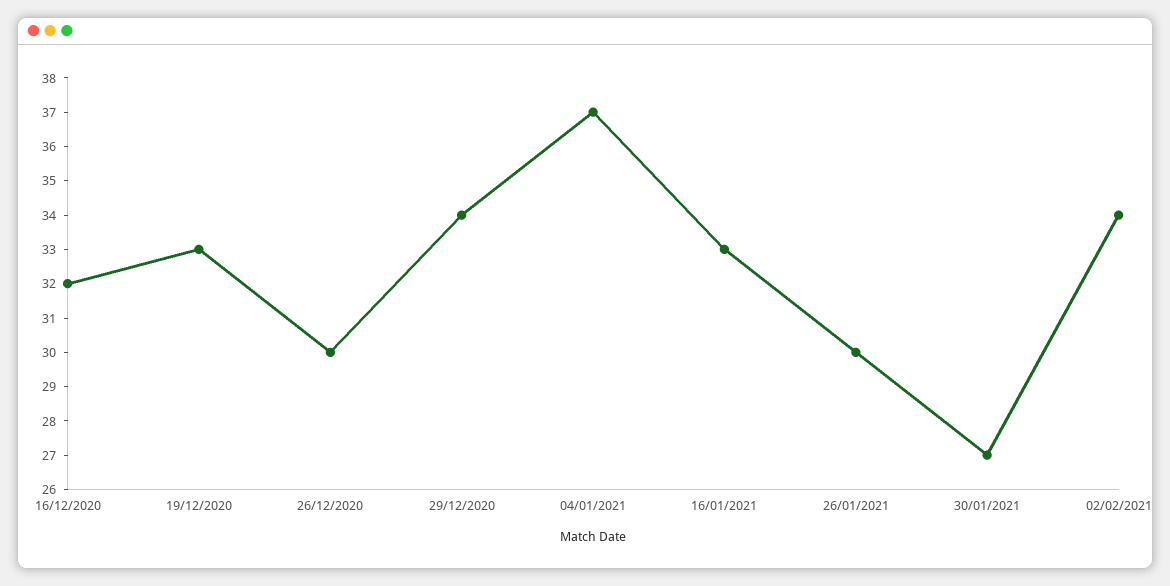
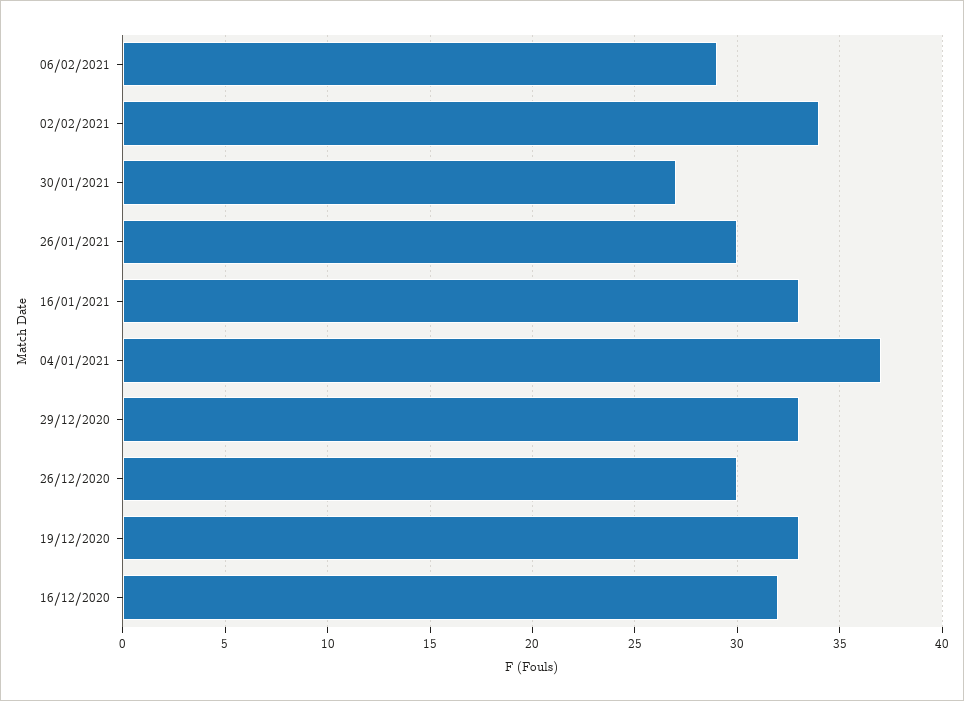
29/12/2020: 34 -> 33
06/02/2021: none -> 29

